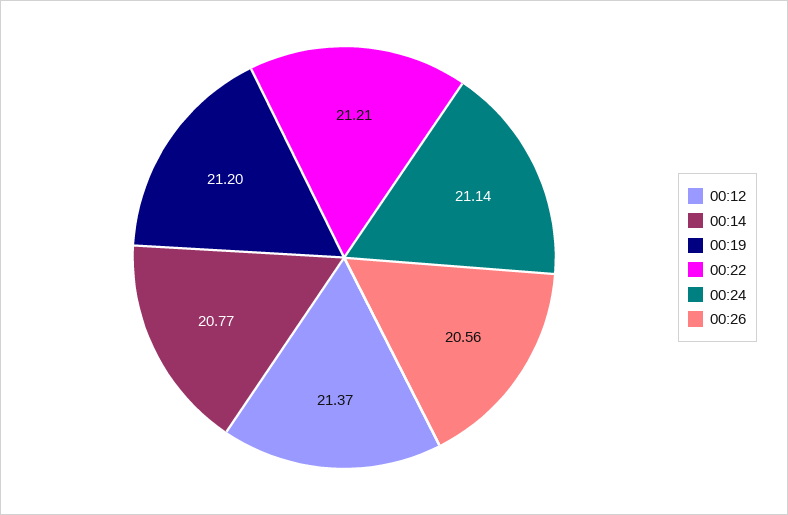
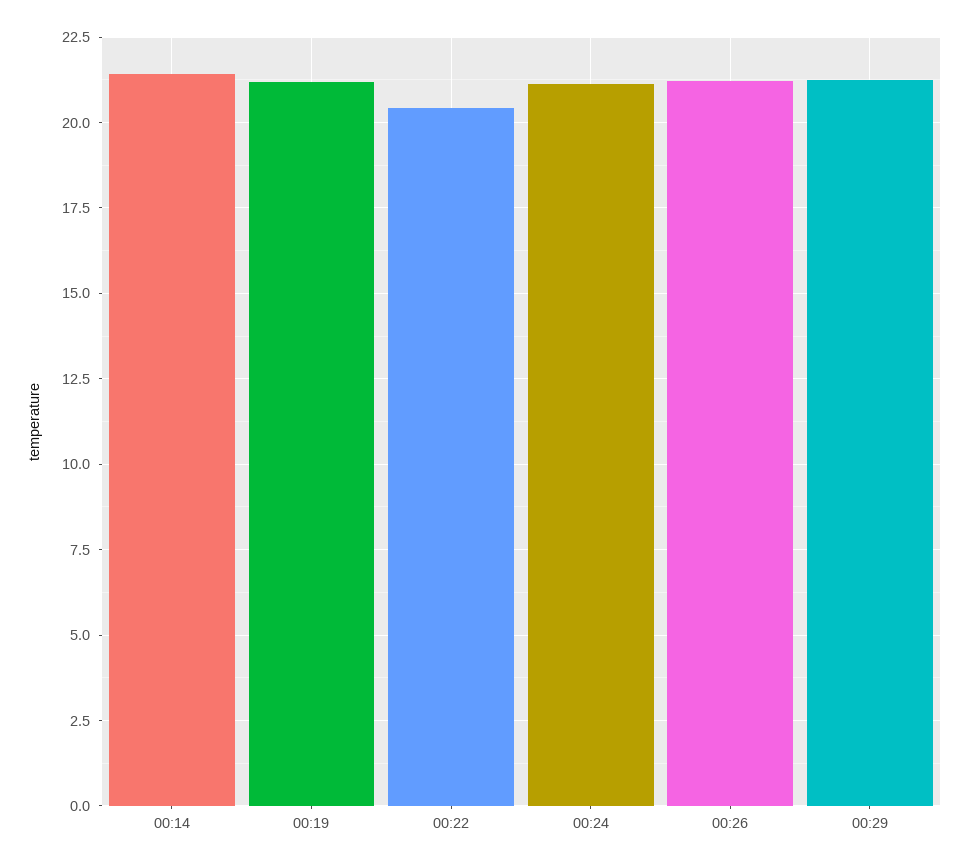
00:12: 21.37 -> none
00:14: 20.77 -> 21.5
00:22: 21.21 -> 20.5
00:26: 20.56 -> 21.25
00:29: none -> 21.25

